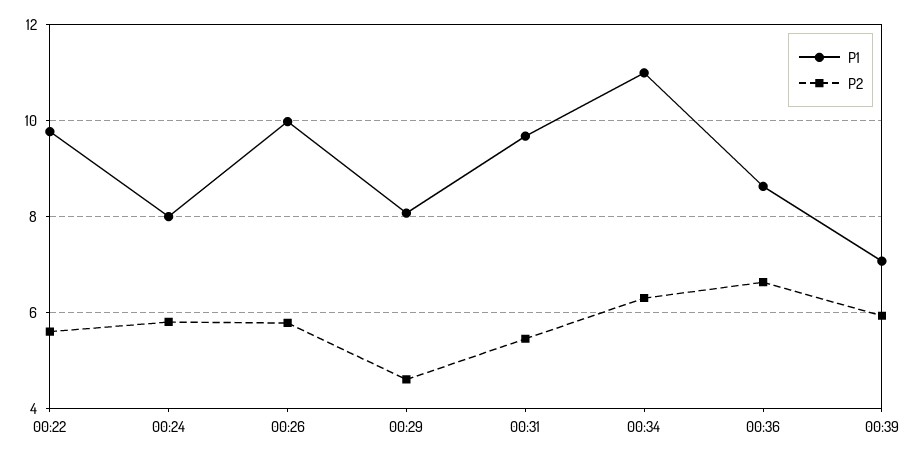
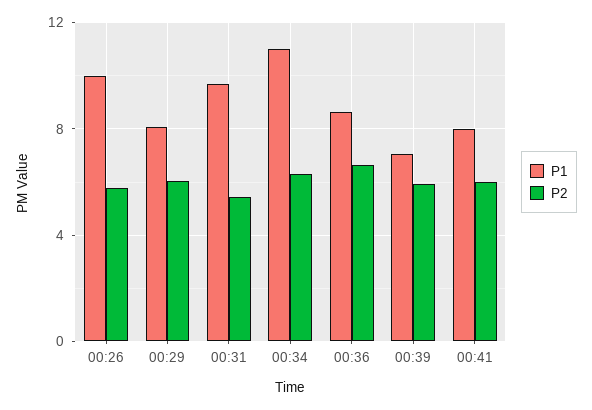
P1, 00:22: 9.8 -> none
P2, 00:22: 5.6 -> none
P1, 00:24: 8 -> none
P2, 00:24: 5.8 -> none
P2, 00:29: 4.6 -> 6
P1, 00:41: none -> 8
P2, 00:41: none -> 6

